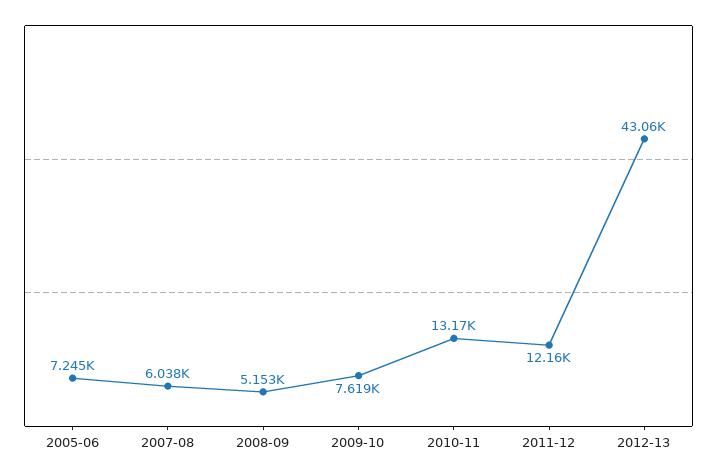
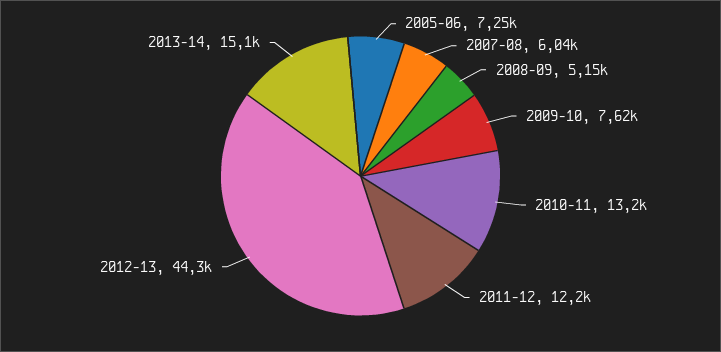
2012-13: 43060 -> 44300
2013-14: none -> 15100

